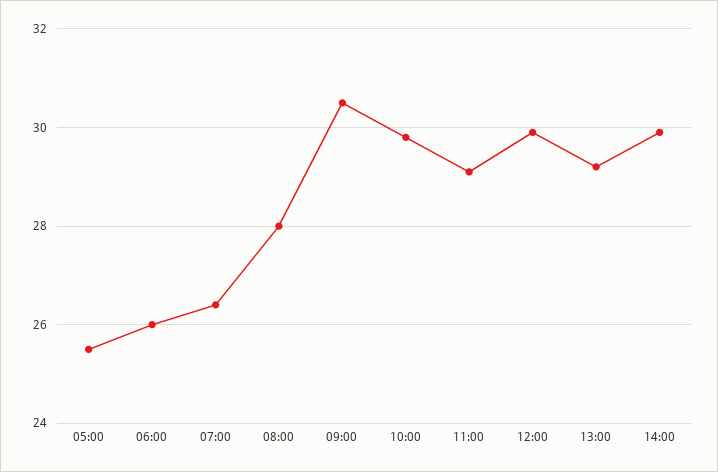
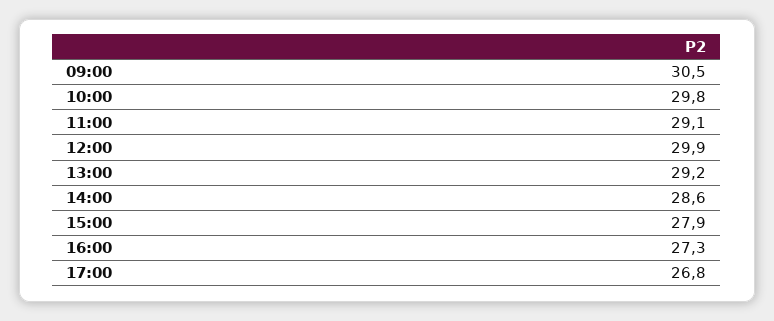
05:00: 25.5 -> none
06:00: 26 -> none
07:00: 26.5 -> none
08:00: 28 -> none
14:00: 30 -> 28.6
15:00: none -> 27.9
16:00: none -> 27.3
17:00: none -> 26.8

